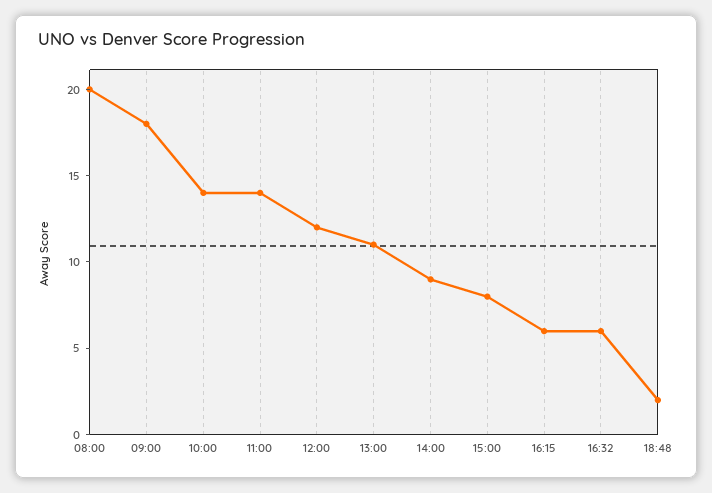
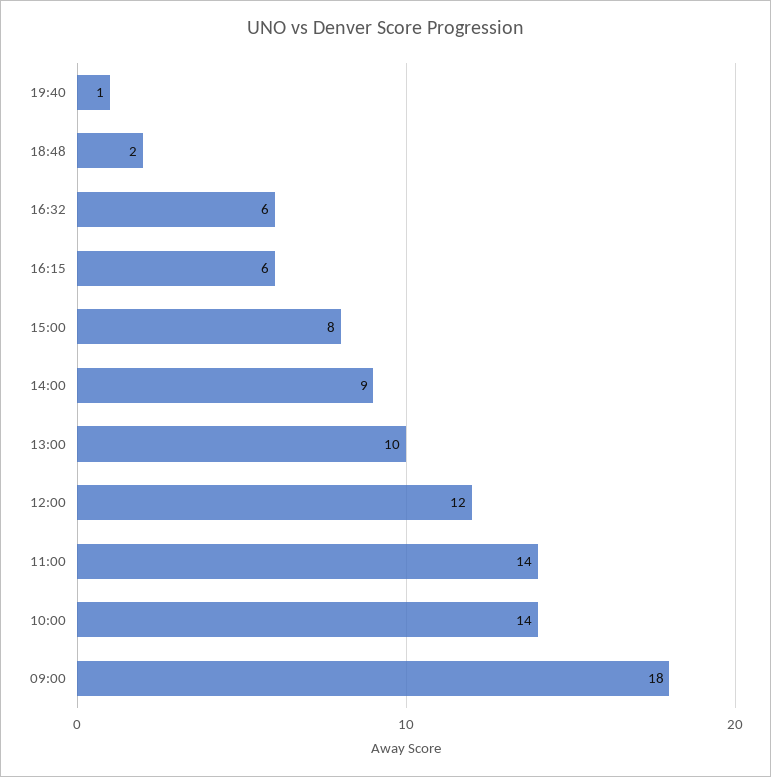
08:00: 20 -> none
13:00: 11 -> 10
19:40: none -> 1

